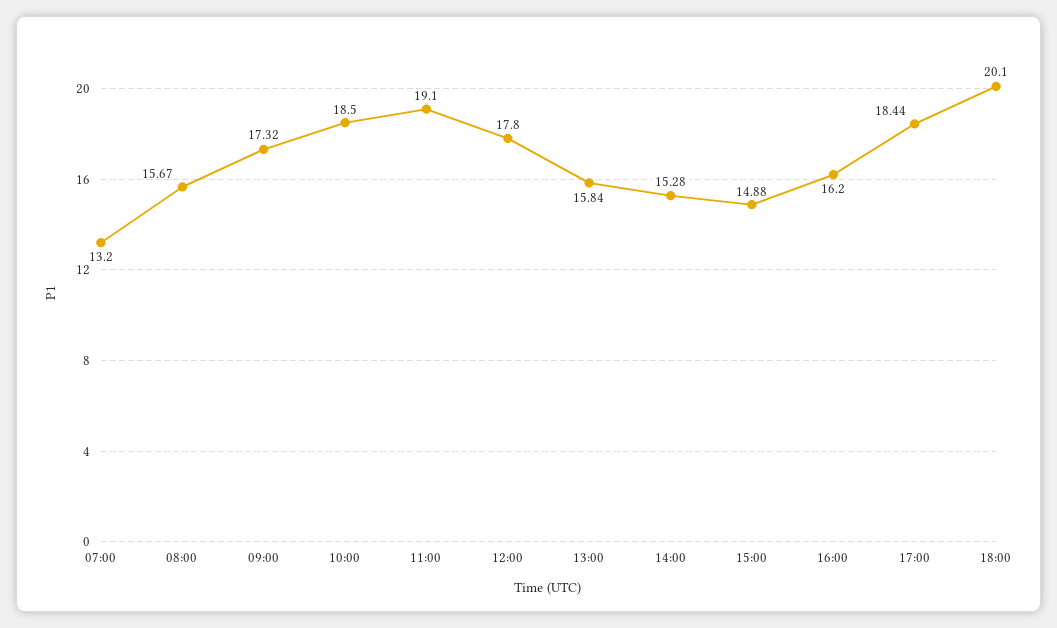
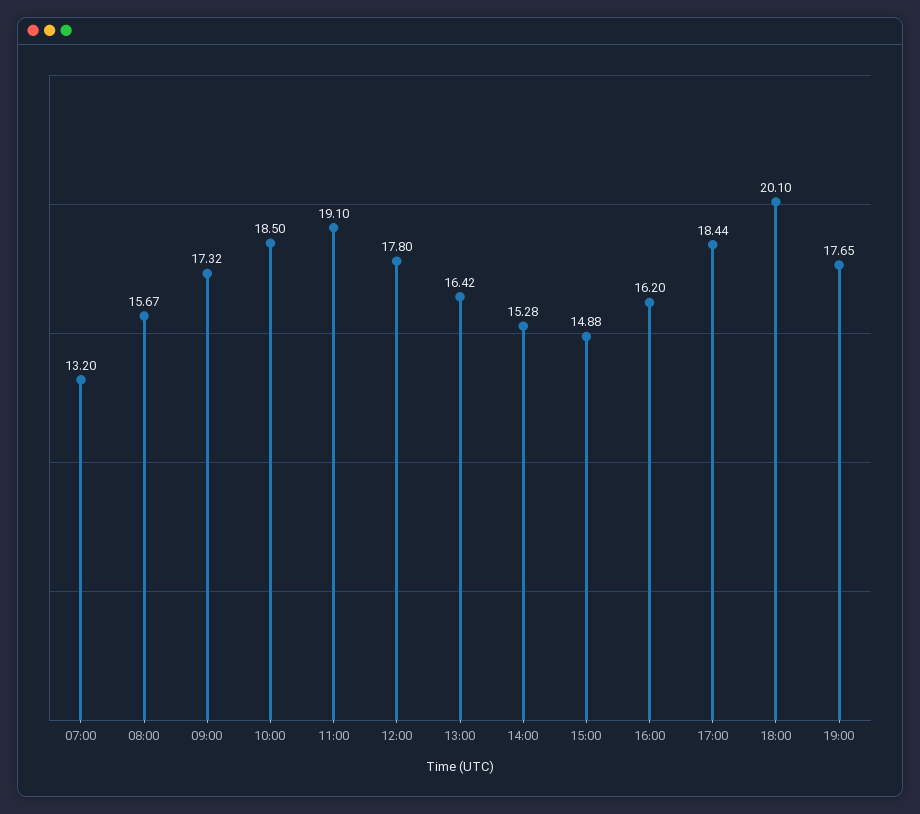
13:00: 15.84 -> 16.42
19:00: none -> 17.65

